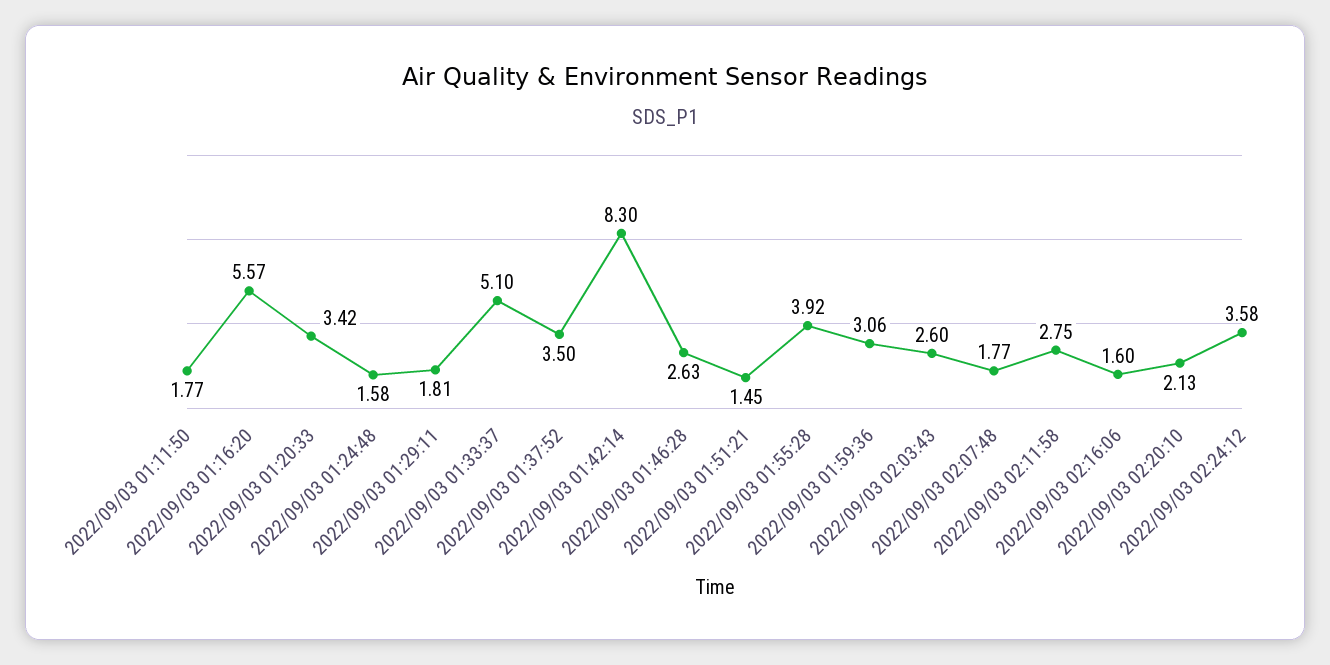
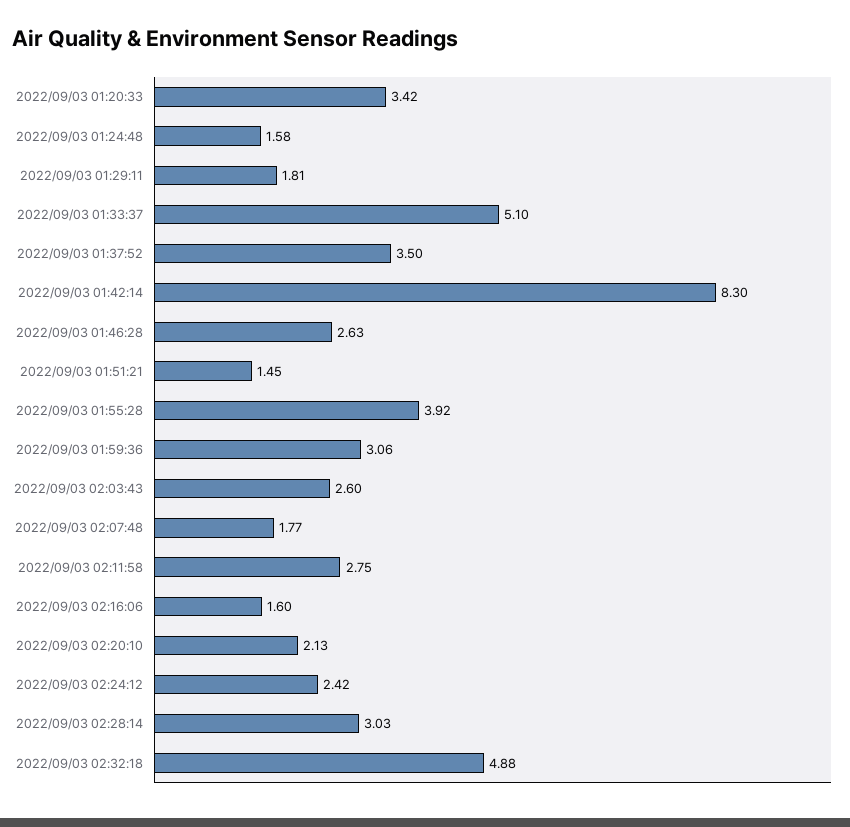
2022/09/03 01:11:50: 1.77 -> none
2022/09/03 01:16:20: 5.57 -> none
2022/09/03 02:24:12: 3.58 -> 2.42
2022/09/03 02:28:14: none -> 3.03
2022/09/03 02:32:18: none -> 4.88

